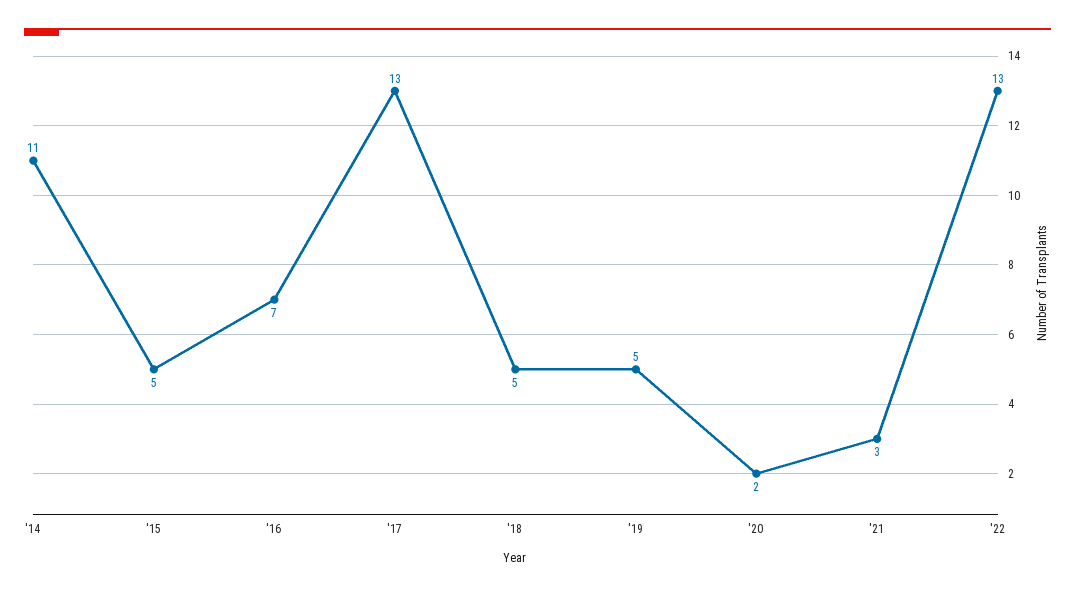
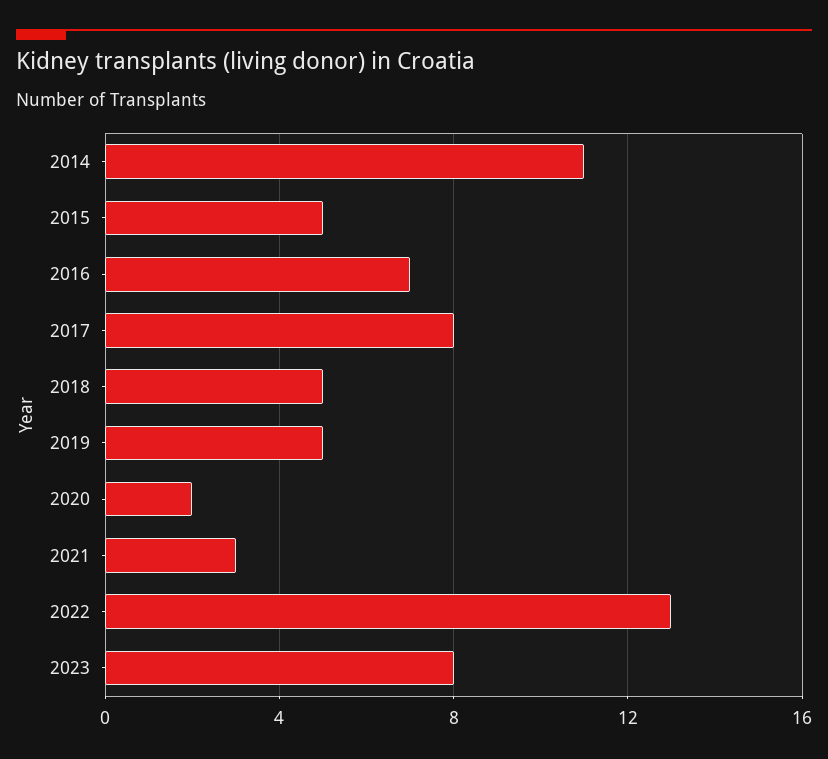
'17: 13 -> 8
2023: none -> 8

